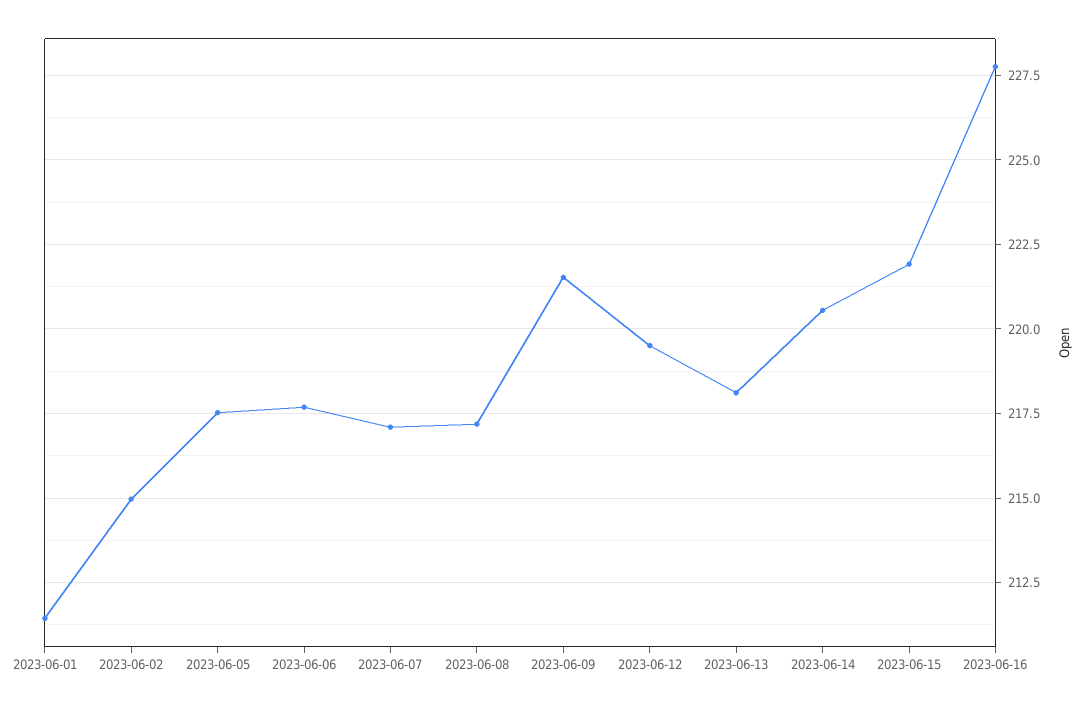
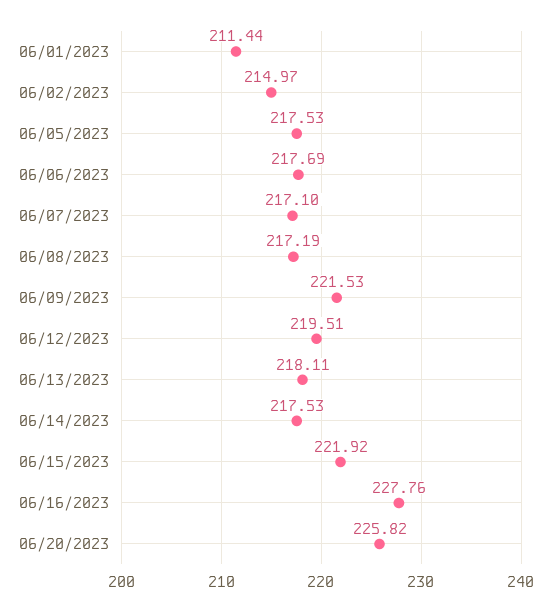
2023-06-14: 220.5 -> 217.53
06/20/2023: none -> 225.82

